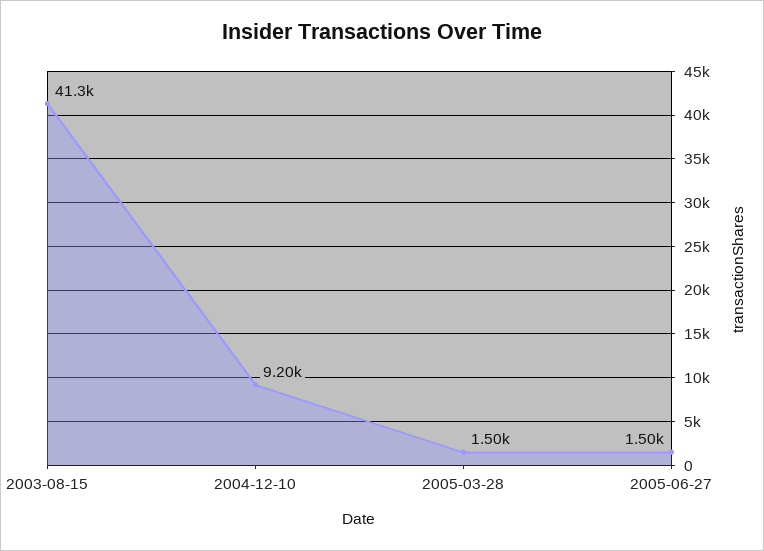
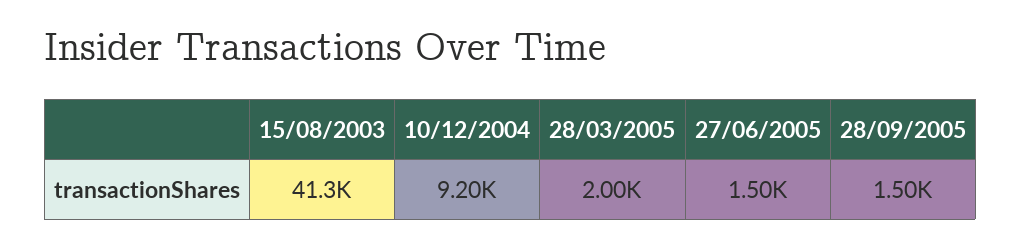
2005-03-28: 1500 -> 2000
28/09/2005: none -> 1500

